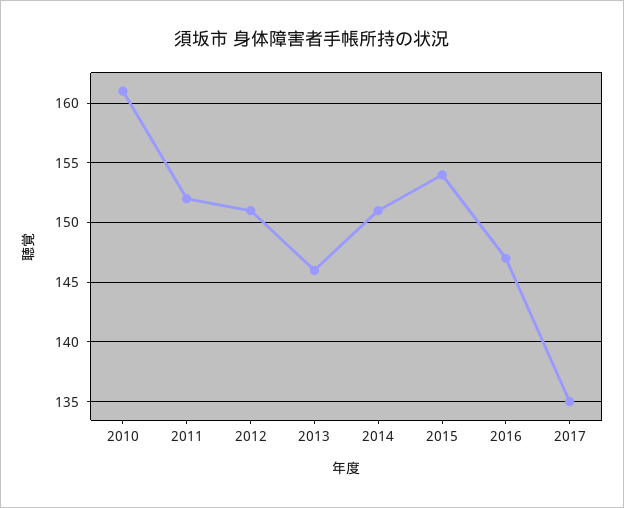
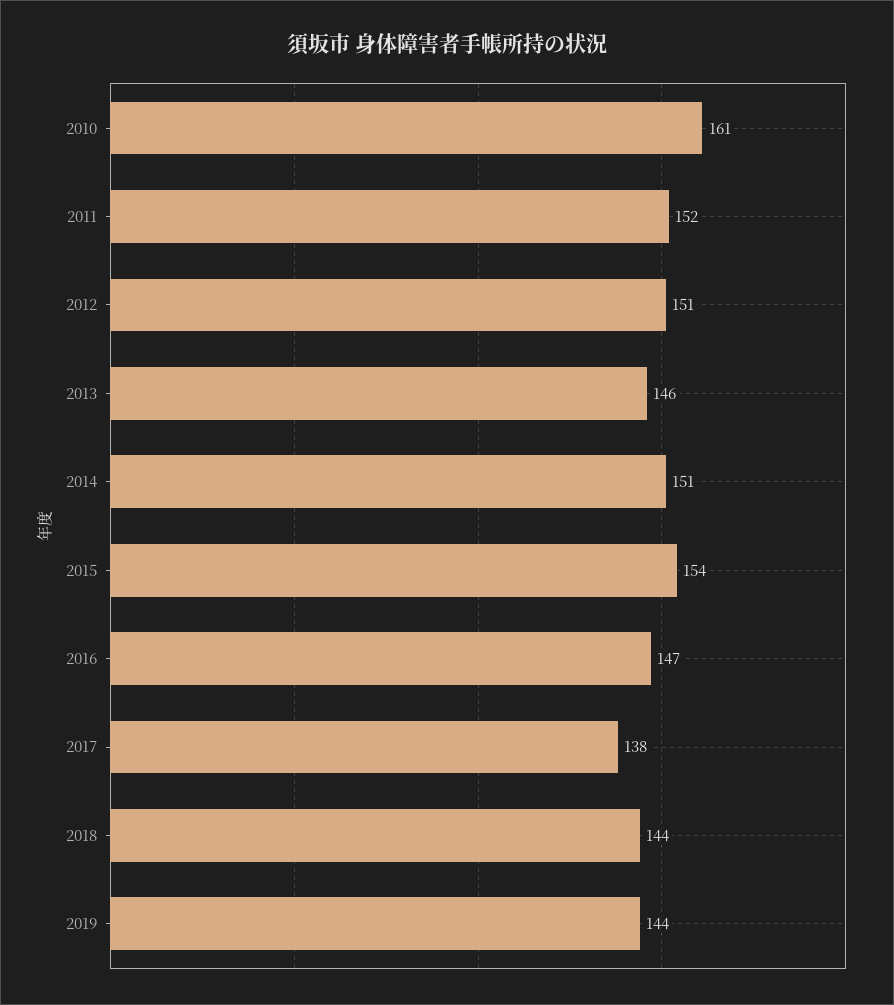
2017: 135 -> 138
2018: none -> 144
2019: none -> 144

